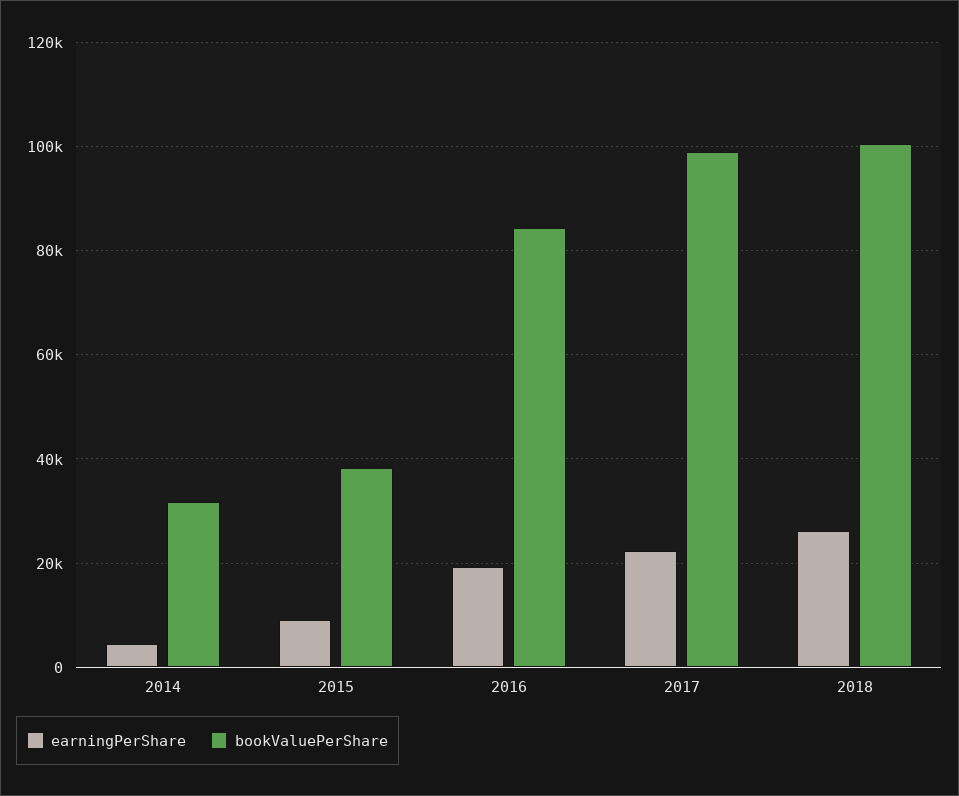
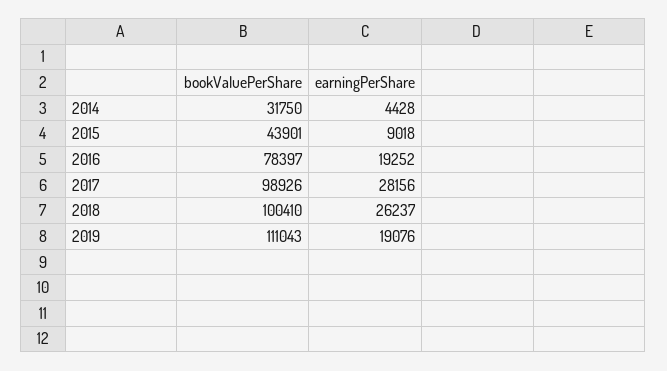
bookValuePerShare, 2015: 38000 -> 43901
bookValuePerShare, 2016: 84000 -> 78397
earningPerShare, 2017: 22000 -> 28156
bookValuePerShare, 2019: none -> 111043
earningPerShare, 2019: none -> 19076

